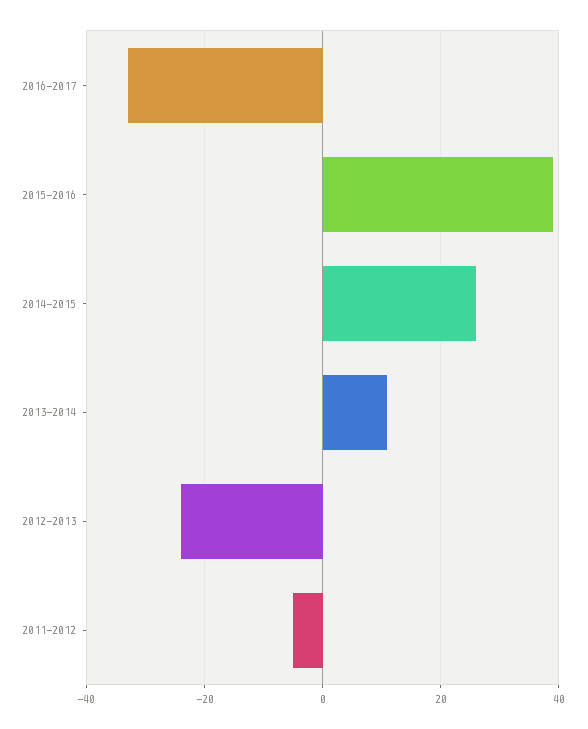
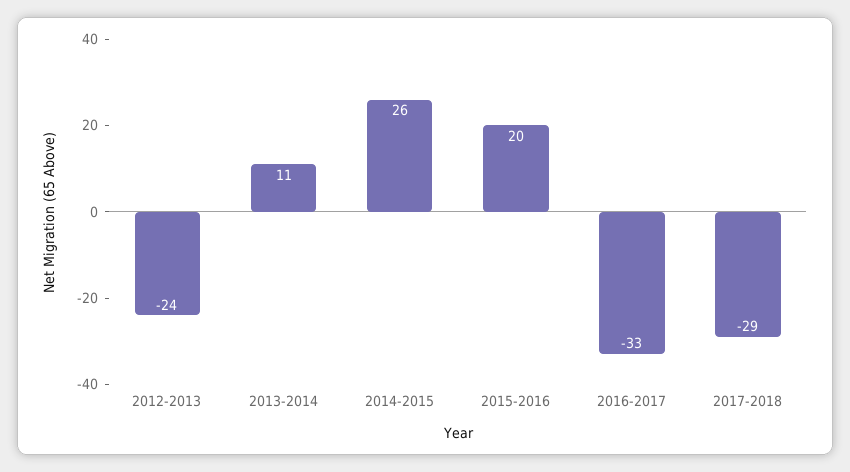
2015-2016: 40 -> 20
2011-2012: -5 -> none
2017-2018: none -> -29

